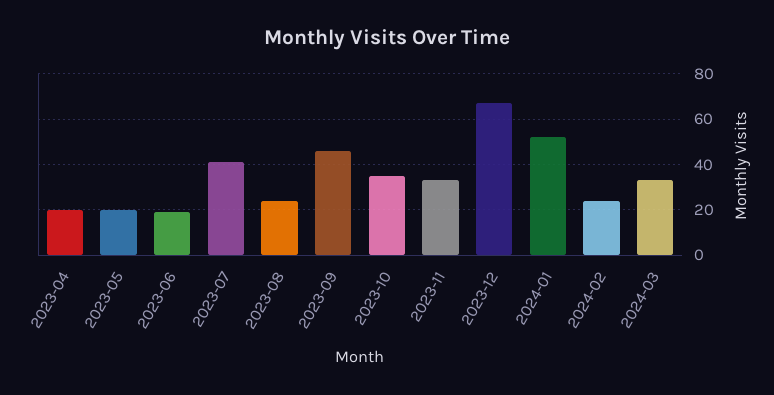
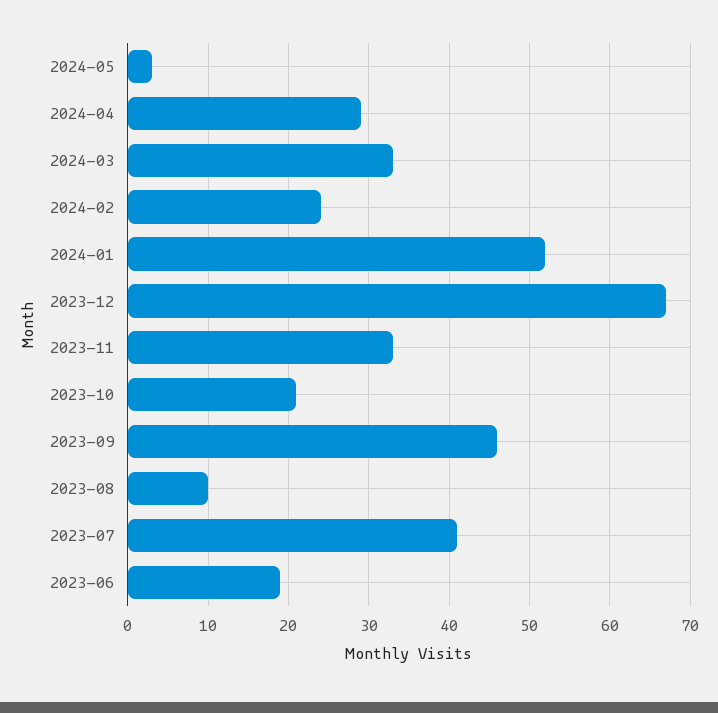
2023-04: 20 -> none
2023-05: 20 -> none
2023-08: 25 -> 10
2023-10: 35 -> 21
2024-05: none -> 3
2024-04: none -> 29

